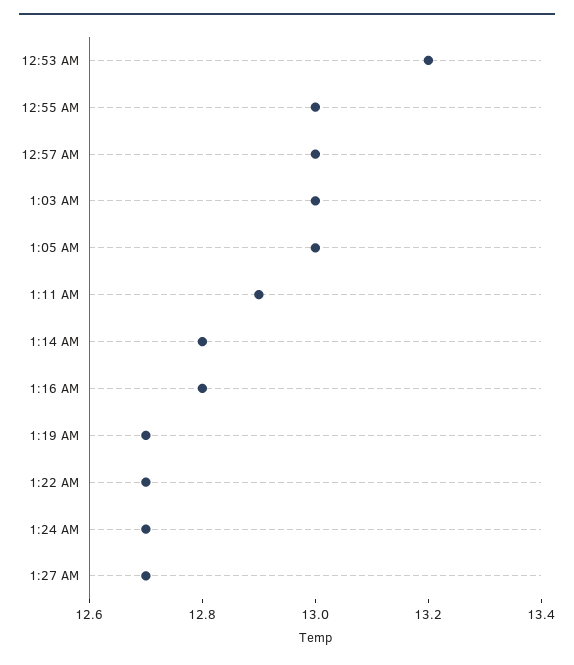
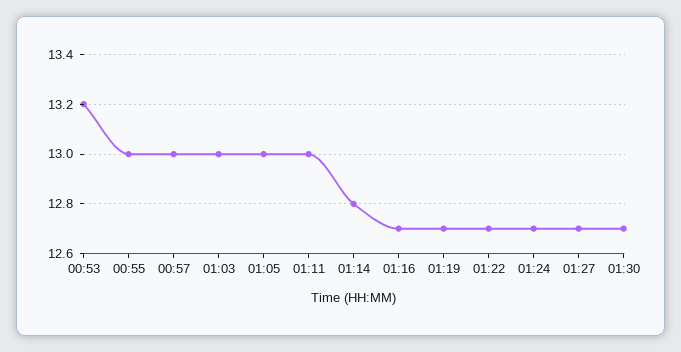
1:11 AM: 12.9 -> 13
1:16 AM: 12.8 -> 12.7
01:30: none -> 12.7

